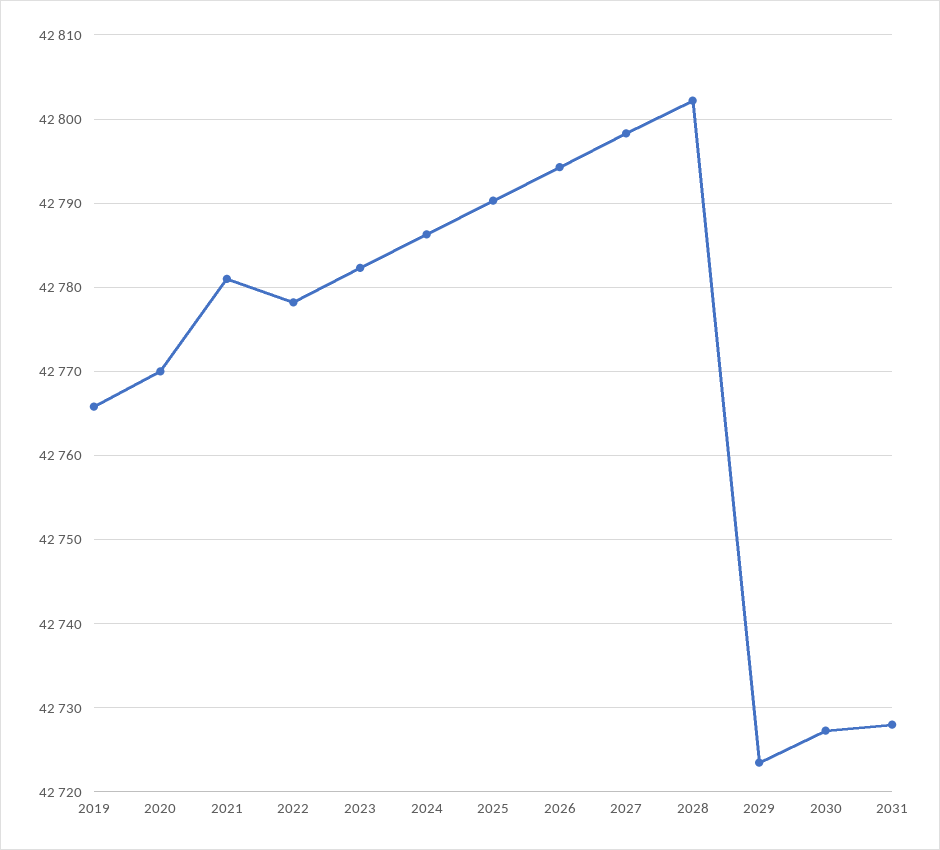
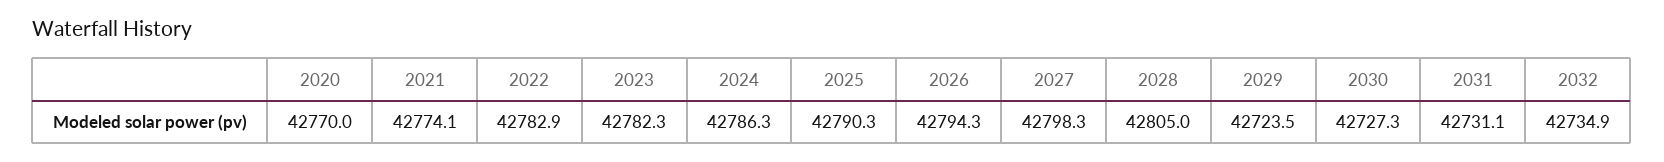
2019: 42766 -> none
2021: 42781 -> 42774.1
2022: 42778 -> 42782.9
2028: 42802 -> 42805
2031: 42728 -> 42731.1
2032: none -> 42734.9

